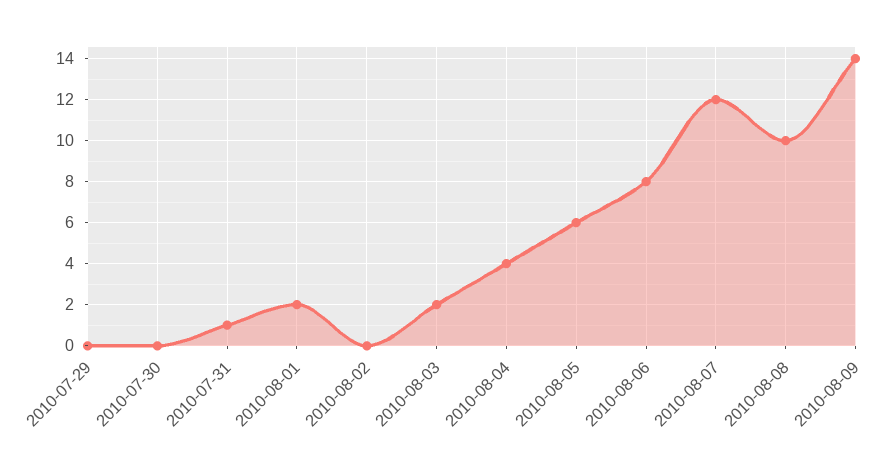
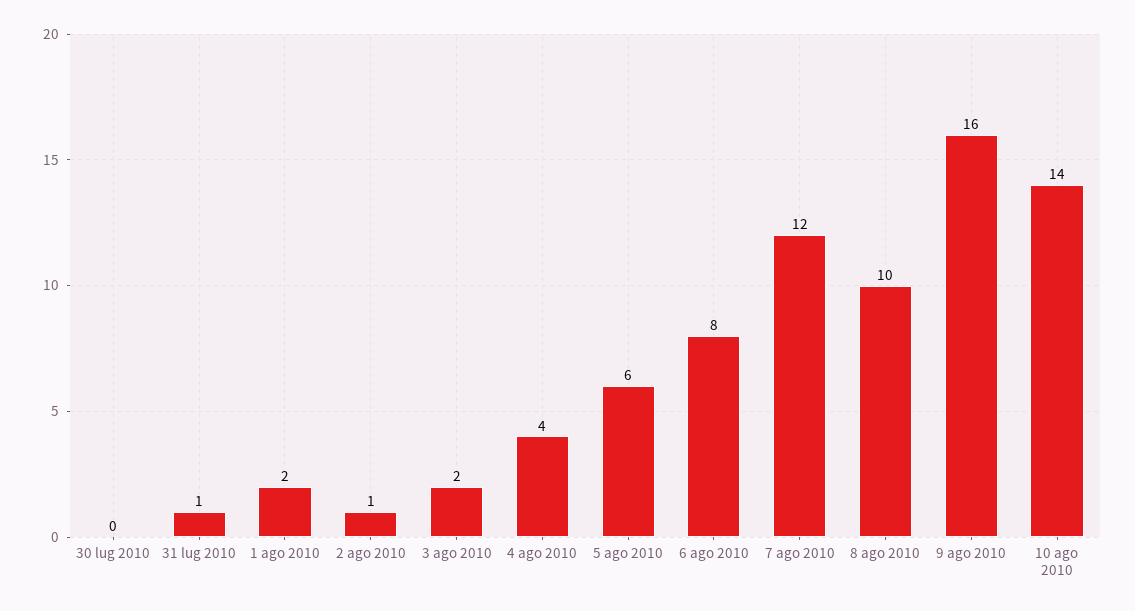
2010-07-29: 0 -> none
2010-08-02: 0 -> 1
2010-08-09: 14 -> 16
10 ago 2010: none -> 14

